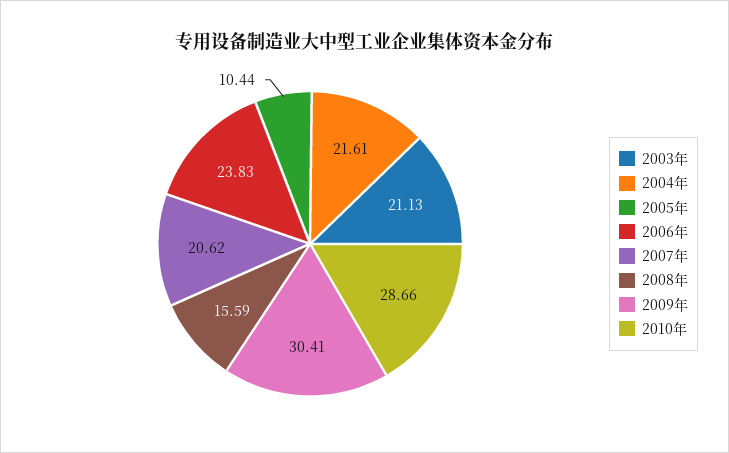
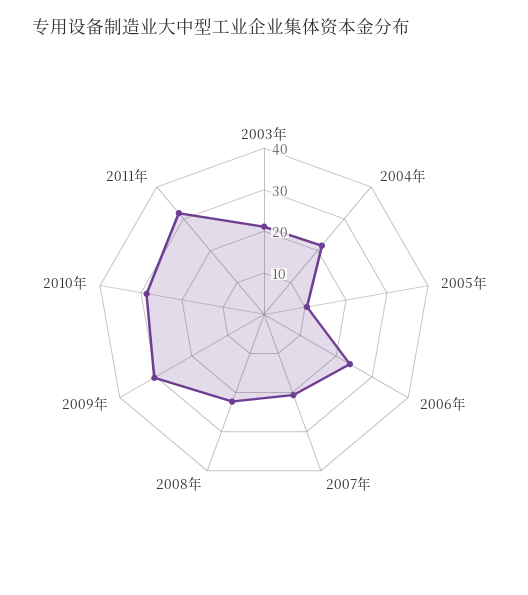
2008年: 15.59 -> 22
2011年: none -> 32

